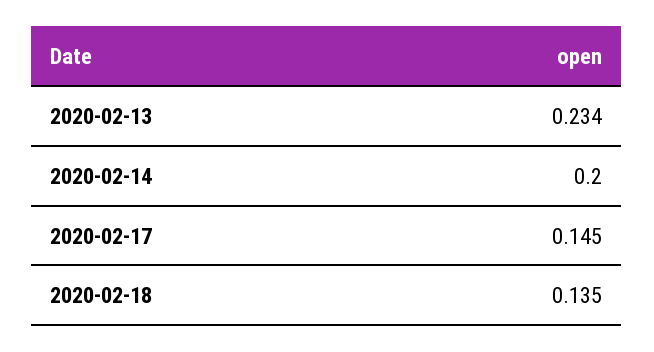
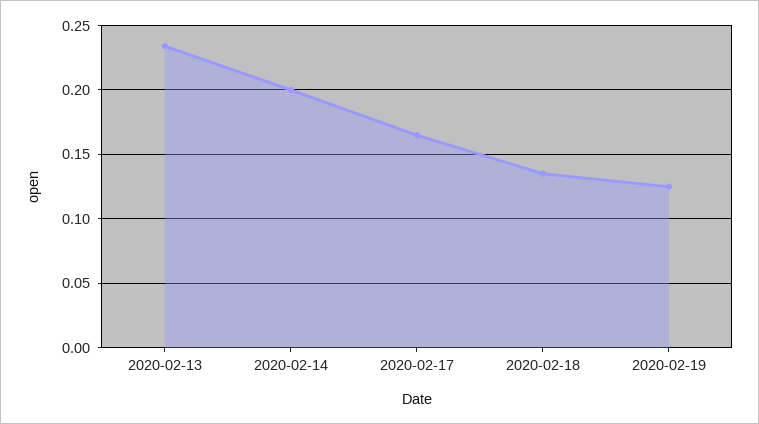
2020-02-17: 0.145 -> 0.165
2020-02-19: none -> 0.125

